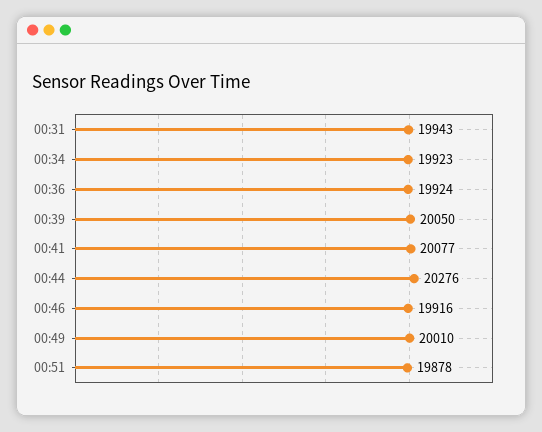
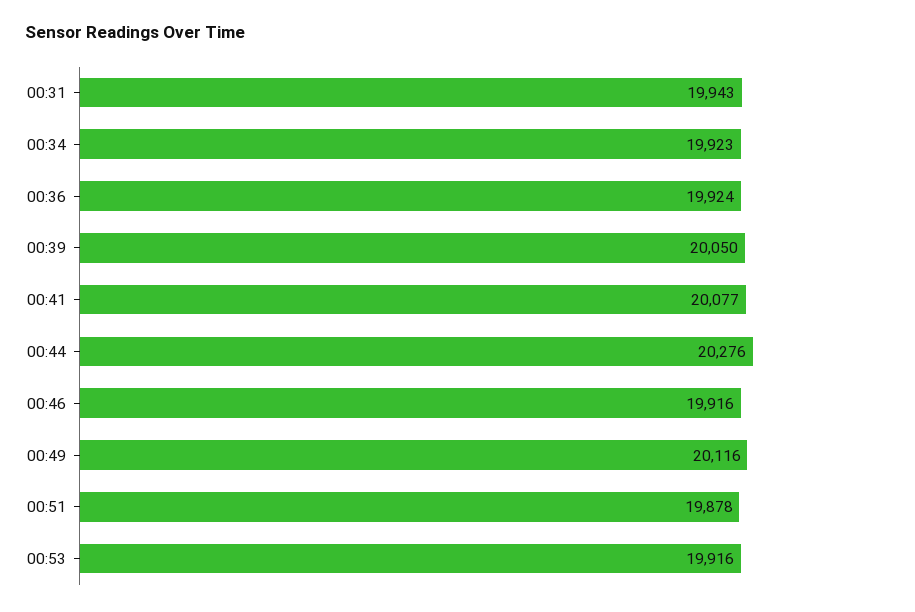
00:49: 20010 -> 20116
00:53: none -> 19916

